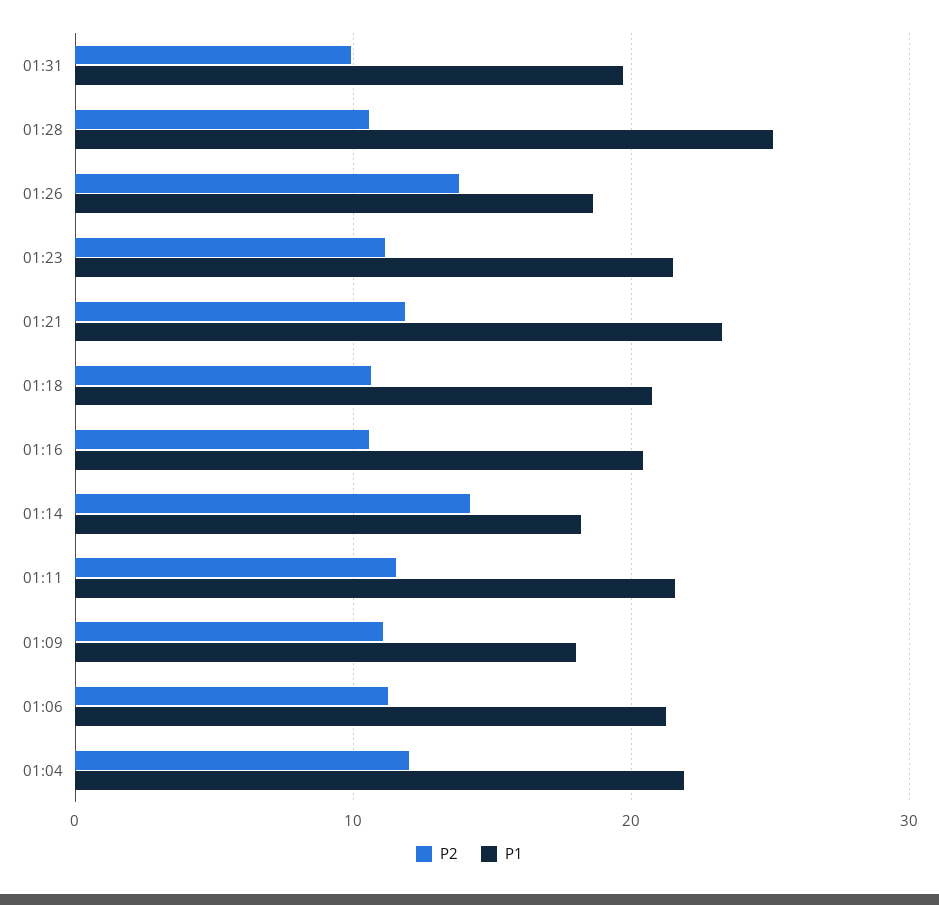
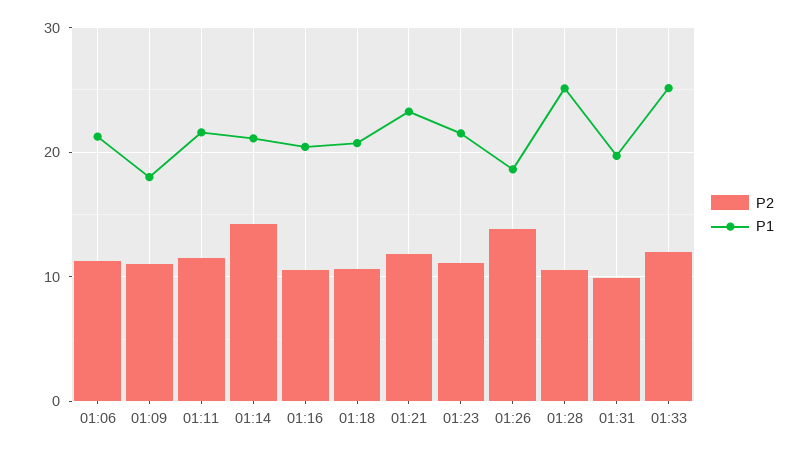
P1, 01:14: 18 -> 21
P2, 01:04: 12 -> none
P1, 01:04: 22 -> none
P2, 01:33: none -> 12
P1, 01:33: none -> 25

